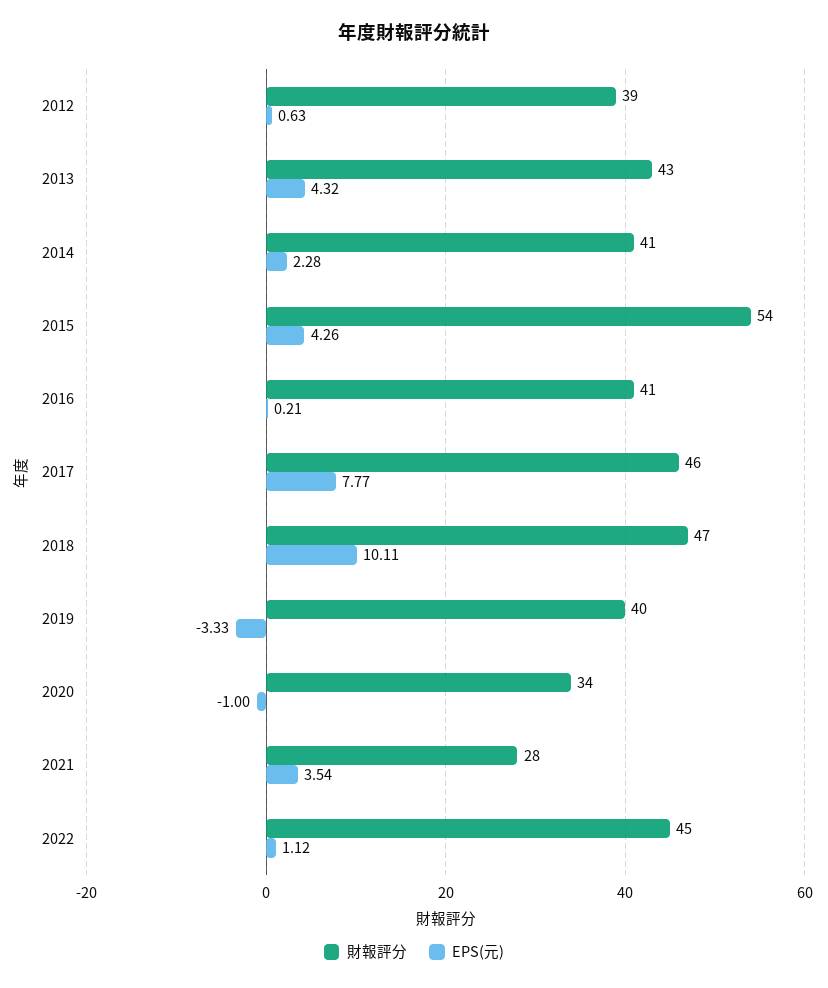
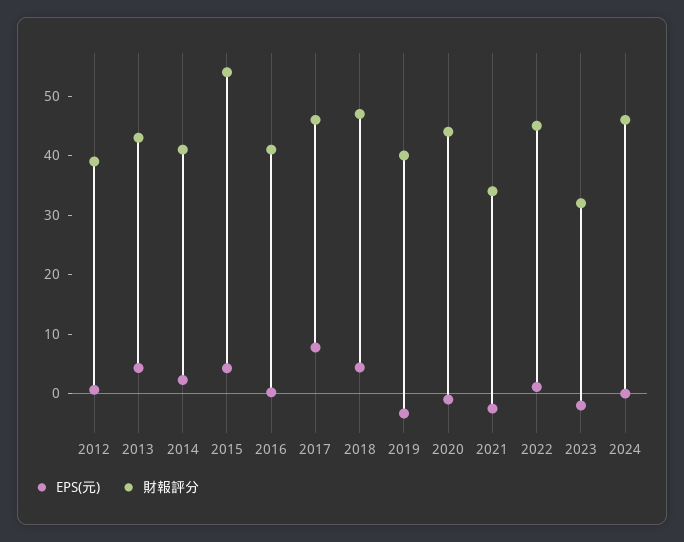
EPS(元), 2018: 10.11 -> 4
財報評分, 2020: 34 -> 44
財報評分, 2021: 28 -> 34
EPS(元), 2021: 3.54 -> -2
EPS(元), 2023: none -> -2
財報評分, 2023: none -> 32
EPS(元), 2024: none -> 0
財報評分, 2024: none -> 46

